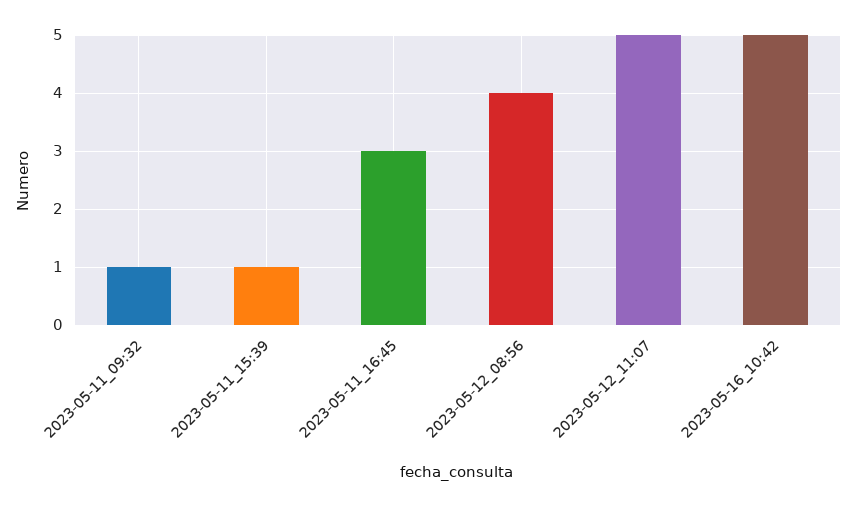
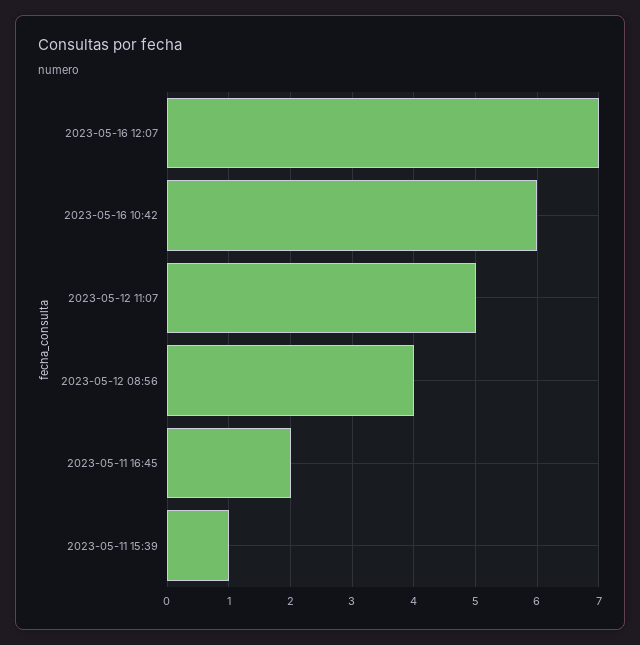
2023-05-11_09:32: 1 -> none
2023-05-11_16:45: 3 -> 2
2023-05-16_10:42: 5 -> 6
2023-05-16 12:07: none -> 7

